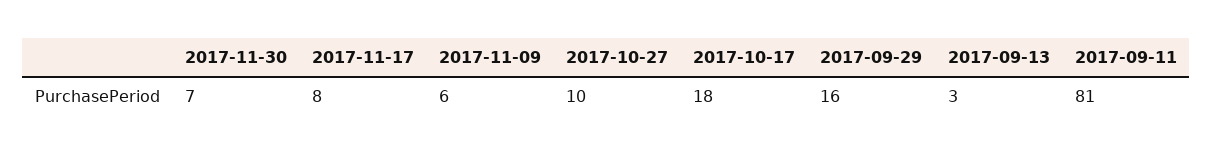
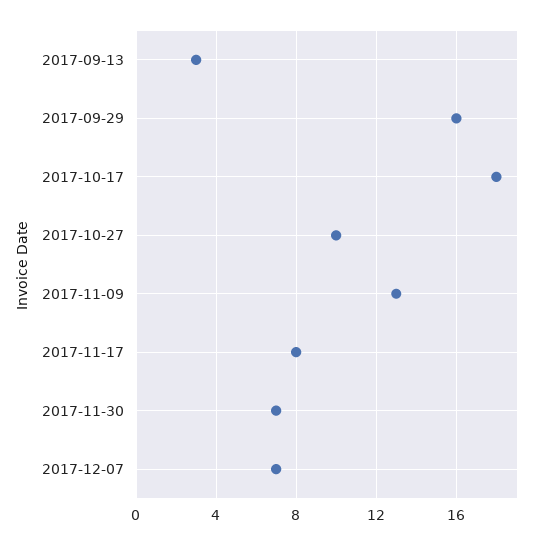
2017-11-09: 6 -> 13
2017-09-11: 81 -> none
2017-12-07: none -> 7

